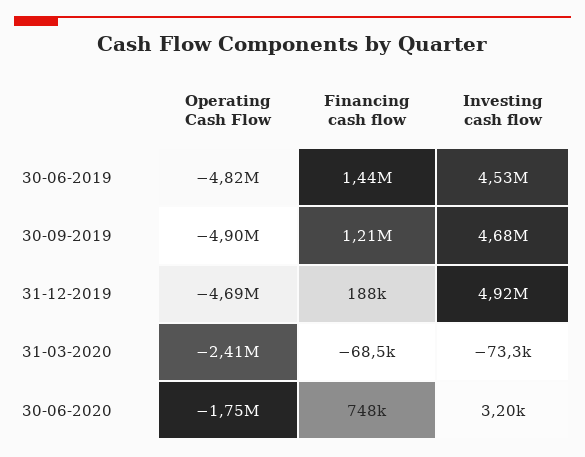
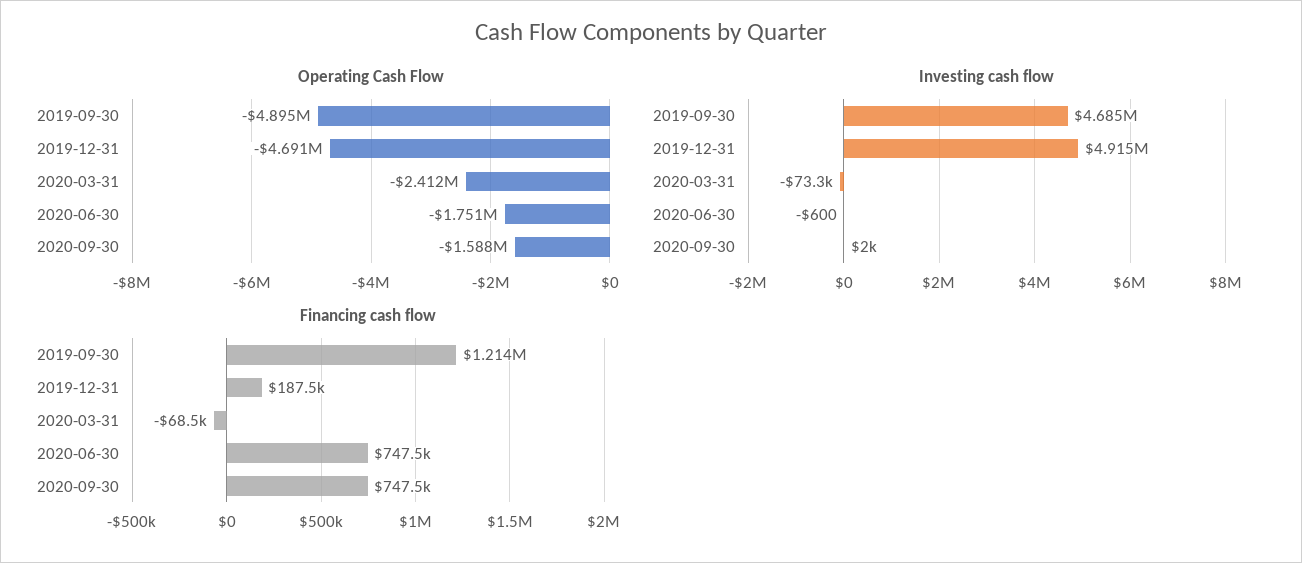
Operating Cash Flow, 30-06-2019: -4820000 -> none
Financing cash flow, 30-06-2019: 1440000 -> none
Investing cash flow, 30-06-2019: 4530000 -> none
Investing cash flow, 30-06-2020: 3200 -> -600
Operating Cash Flow, 2020-09-30: none -> -1588000
Investing cash flow, 2020-09-30: none -> 2000
Financing cash flow, 2020-09-30: none -> 747500

